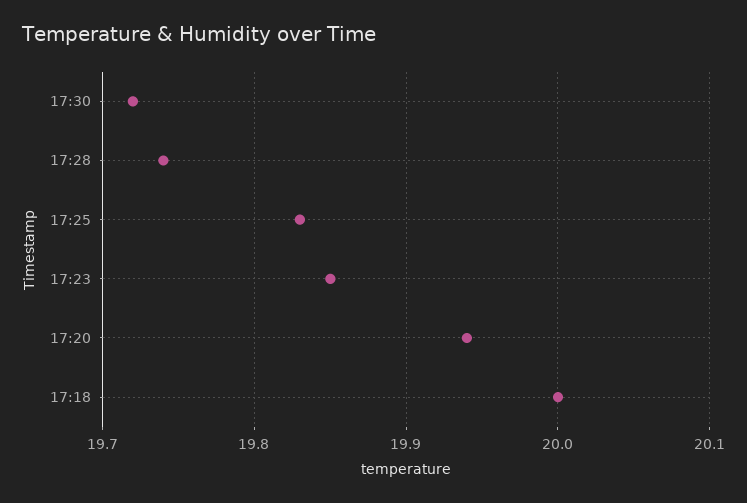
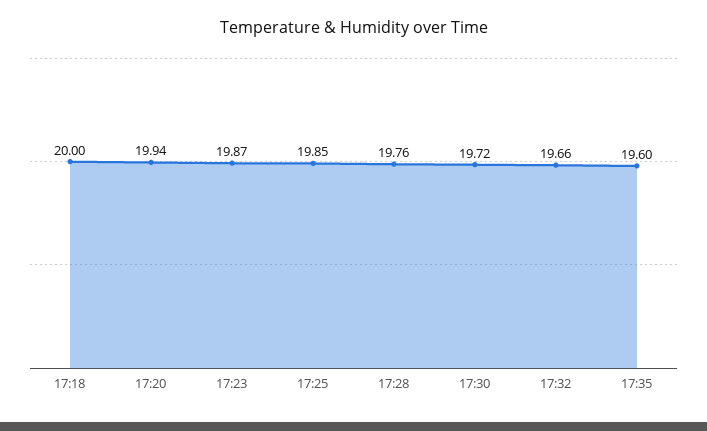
17:28: 19.74 -> 19.76
17:25: 19.83 -> 19.85
17:23: 19.85 -> 19.87
17:32: none -> 19.66
17:35: none -> 19.6

